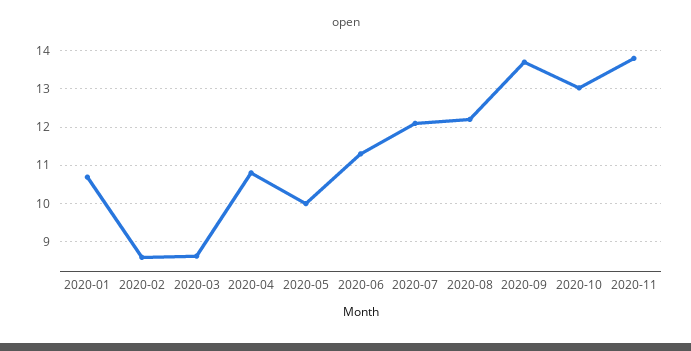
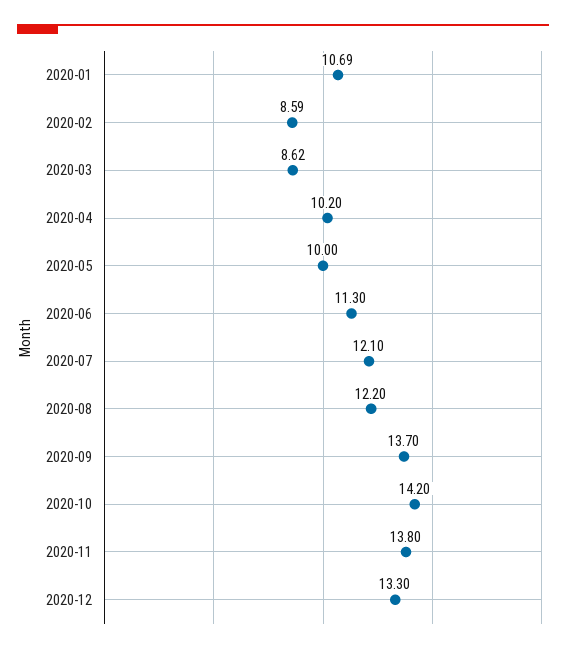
2020-04: 10.8 -> 10.2
2020-10: 13 -> 14.2
2020-12: none -> 13.3

